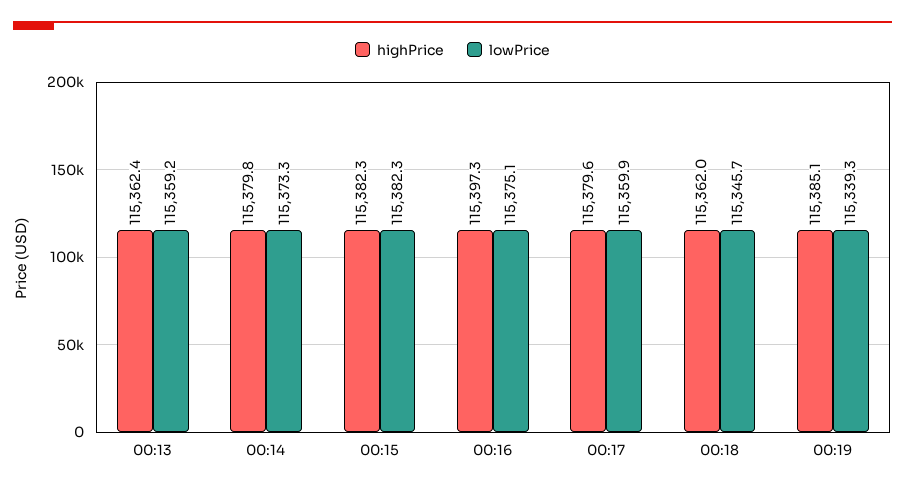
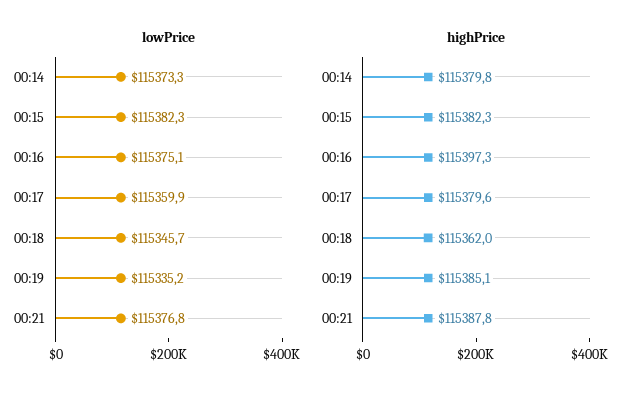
highPrice, 00:13: 115362.4 -> none
lowPrice, 00:13: 115359.2 -> none
lowPrice, 00:19: 115339.3 -> 115335.2
lowPrice, 00:21: none -> 115376.8
highPrice, 00:21: none -> 115387.8

